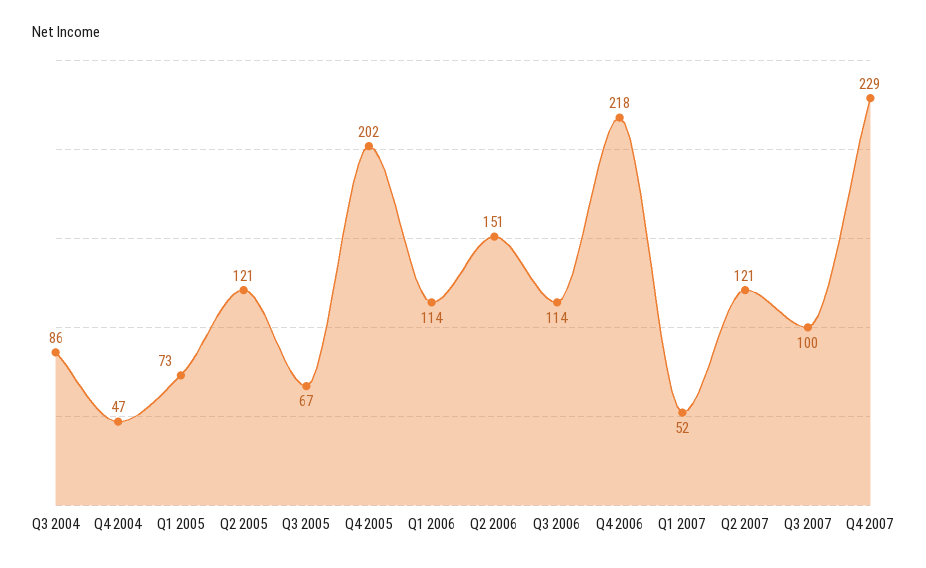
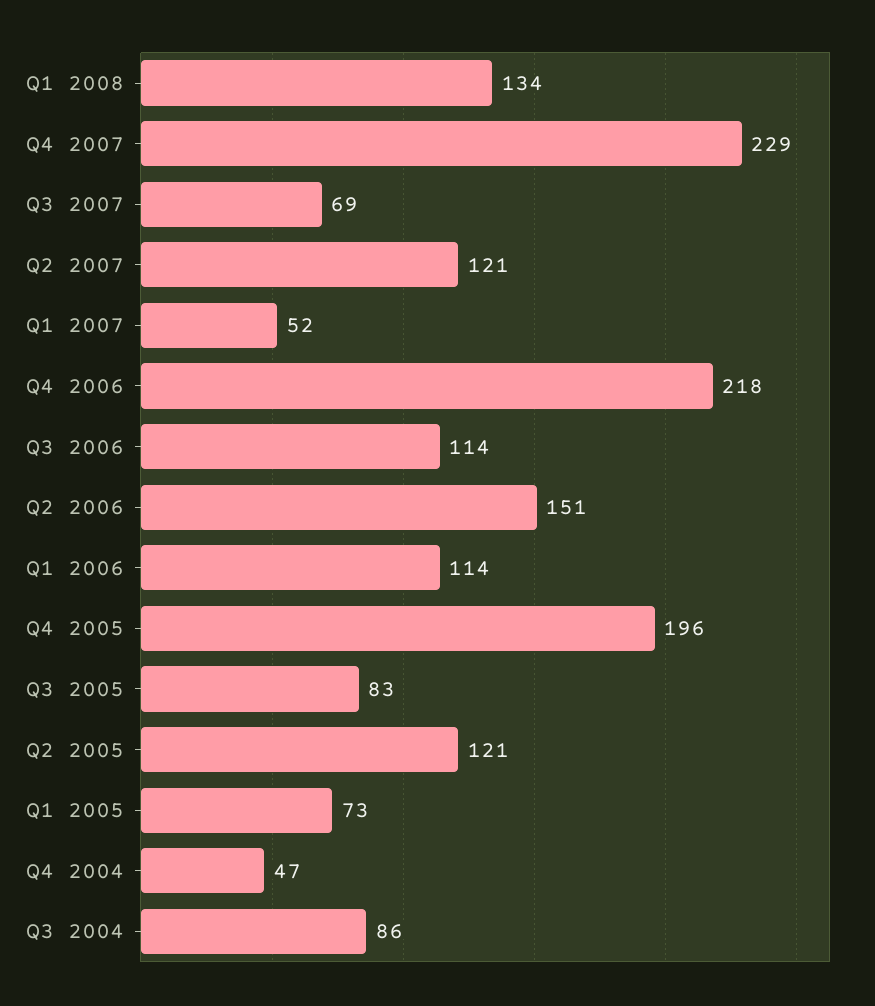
Q3 2005: 67 -> 83
Q4 2005: 202 -> 196
Q3 2007: 100 -> 69
Q1 2008: none -> 134

